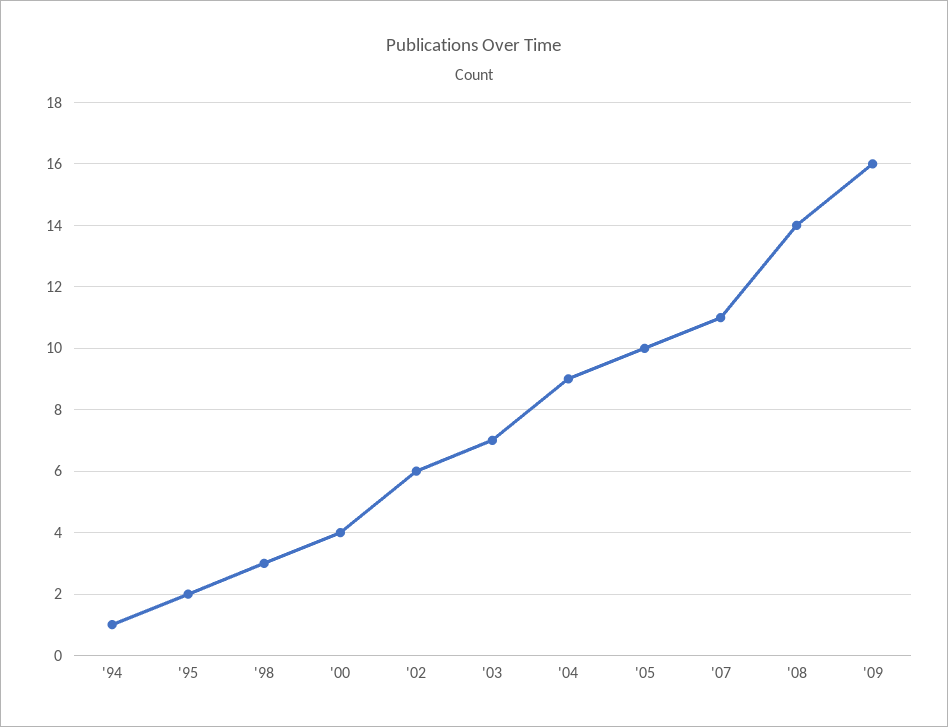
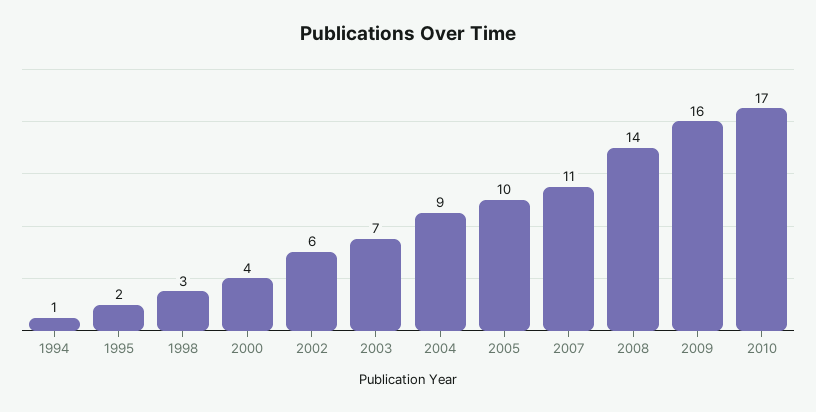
2010: none -> 17

